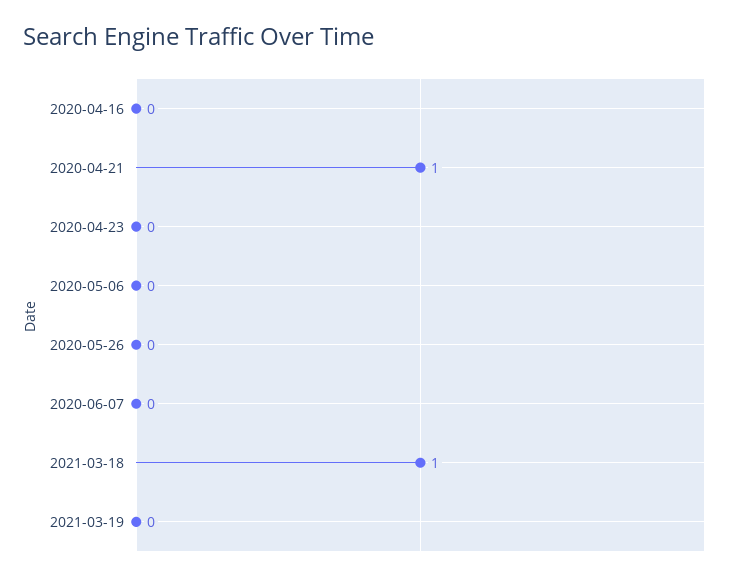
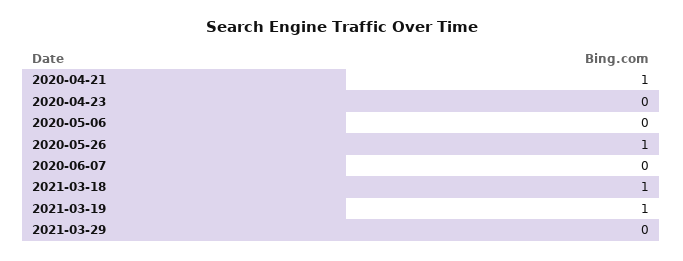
2020-04-16: 0 -> none
2020-05-26: 0 -> 1
2021-03-19: 0 -> 1
2021-03-29: none -> 0

